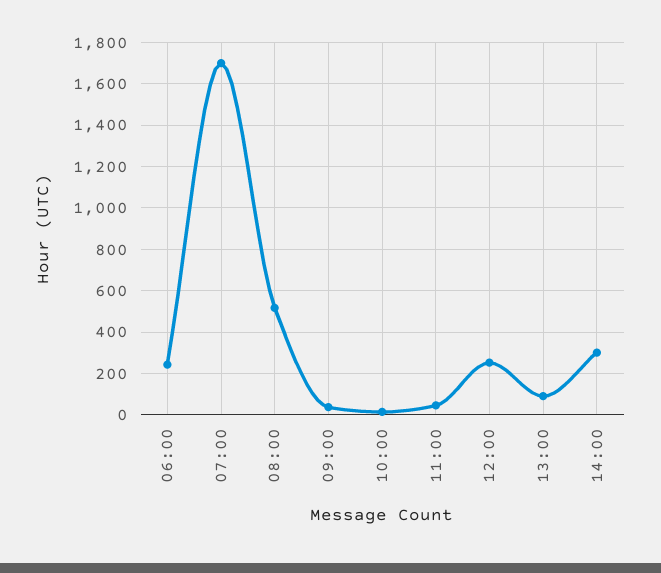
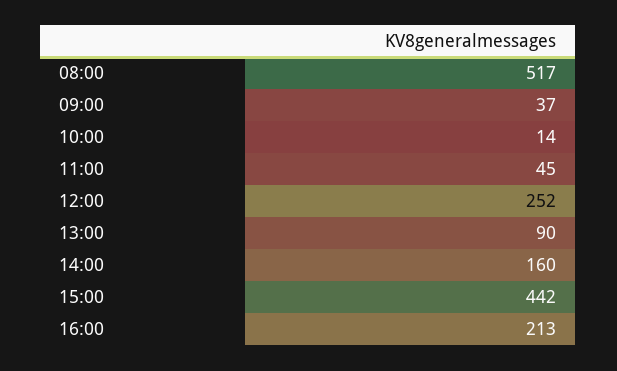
06:00: 250 -> none
07:00: 1700 -> none
14:00: 300 -> 160
15:00: none -> 442
16:00: none -> 213

